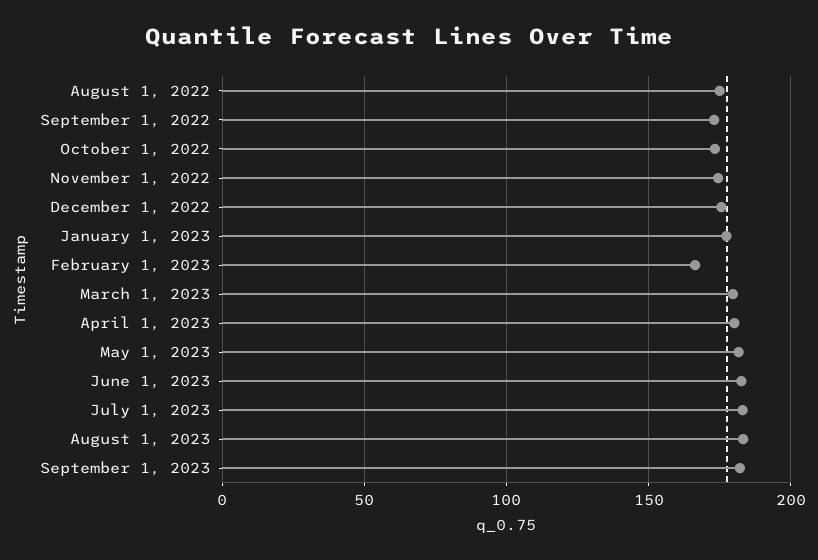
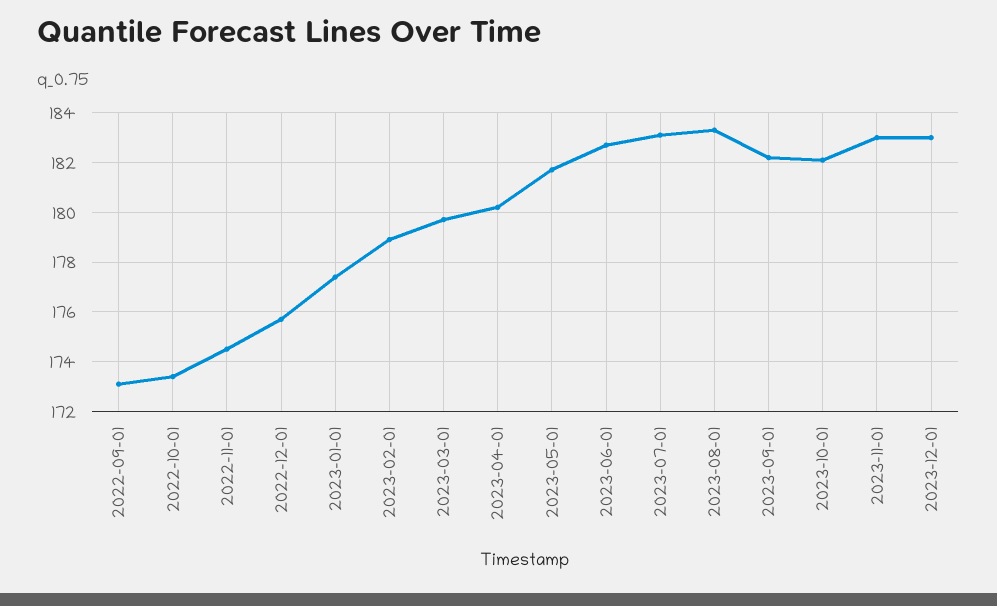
August 1, 2022: 175 -> none
February 1, 2023: 165 -> 179
2023-10-01: none -> 182
2023-11-01: none -> 183
2023-12-01: none -> 183

